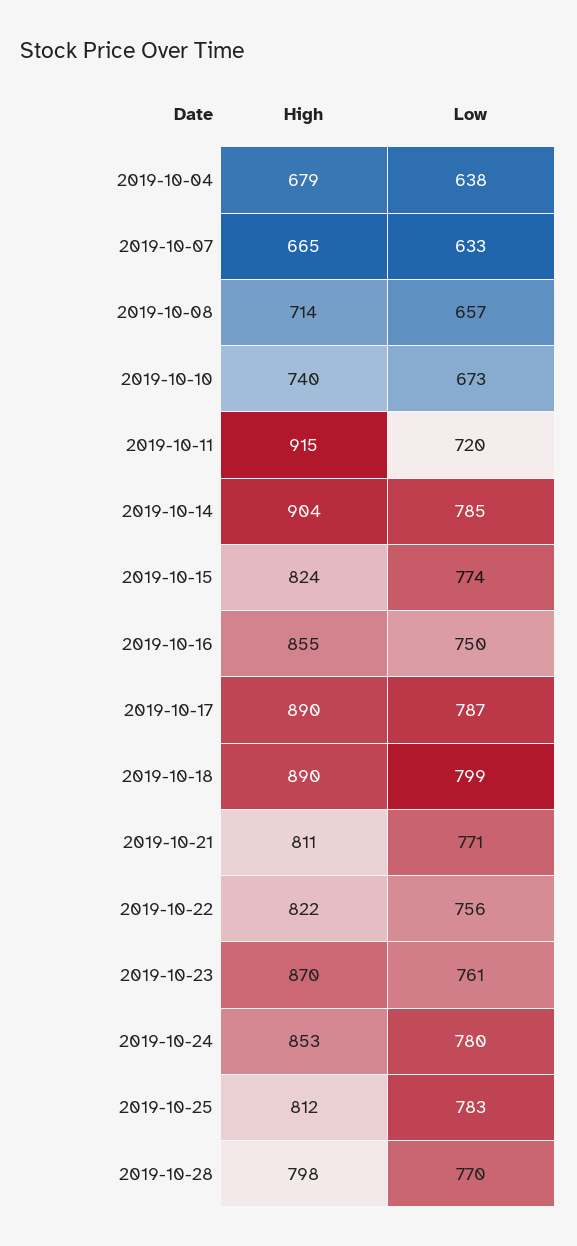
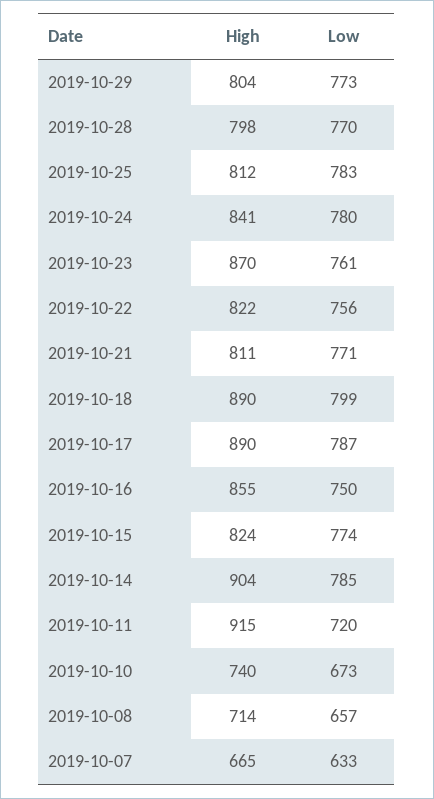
High, 2019-10-04: 679 -> none
Low, 2019-10-04: 638 -> none
High, 2019-10-24: 853 -> 841
High, 2019-10-29: none -> 804
Low, 2019-10-29: none -> 773

